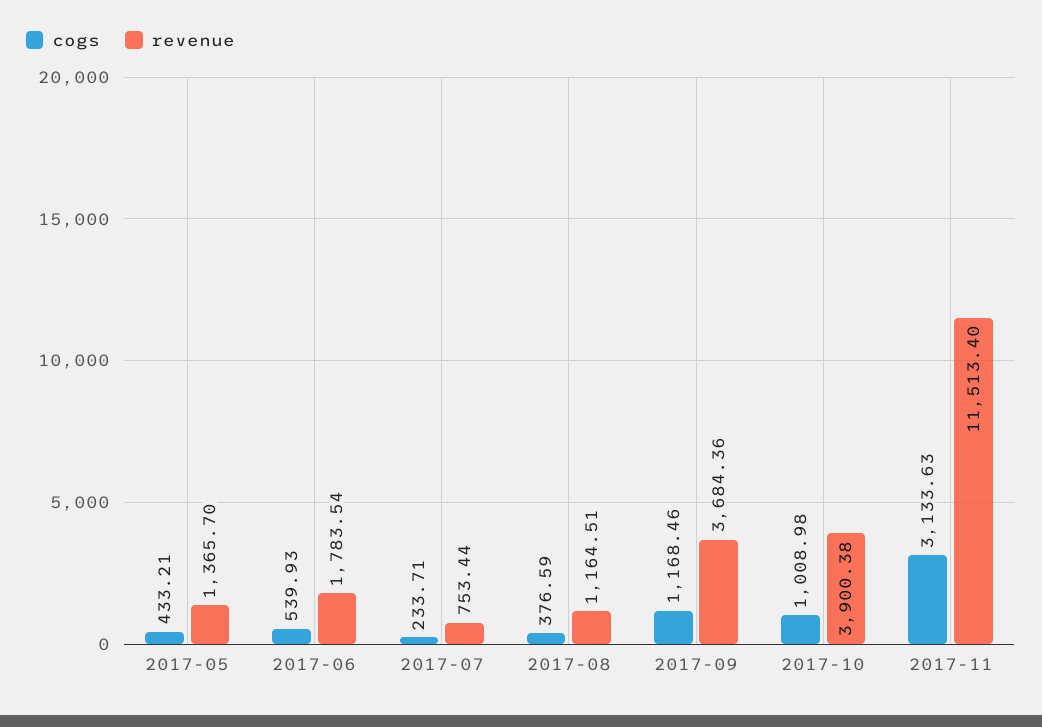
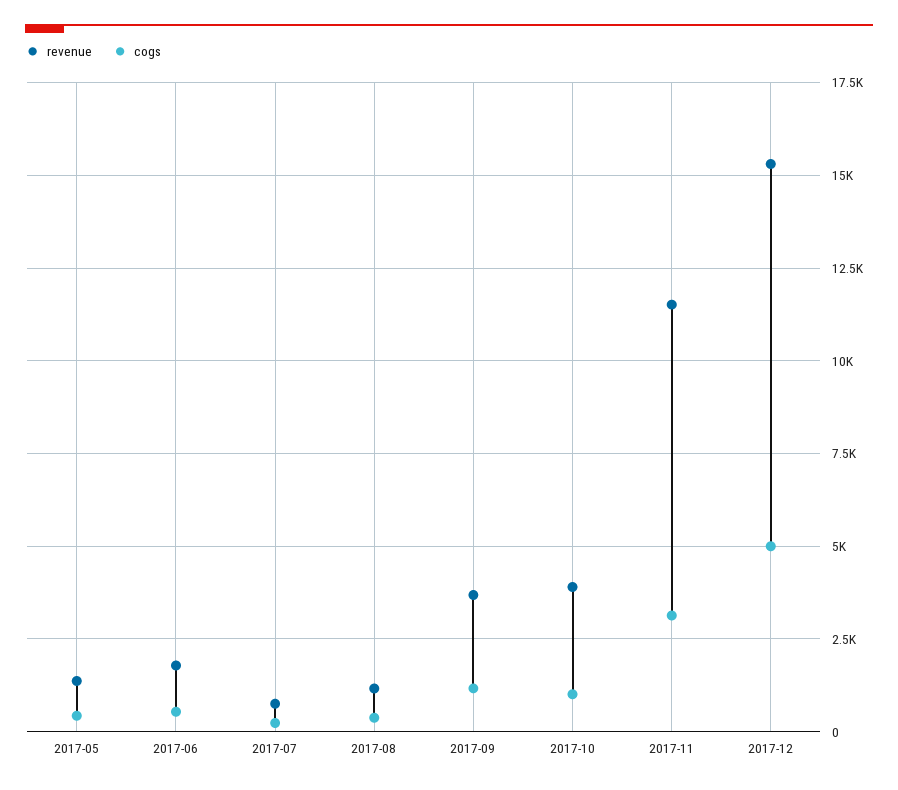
revenue, 2017-12: none -> 15250
cogs, 2017-12: none -> 5000

